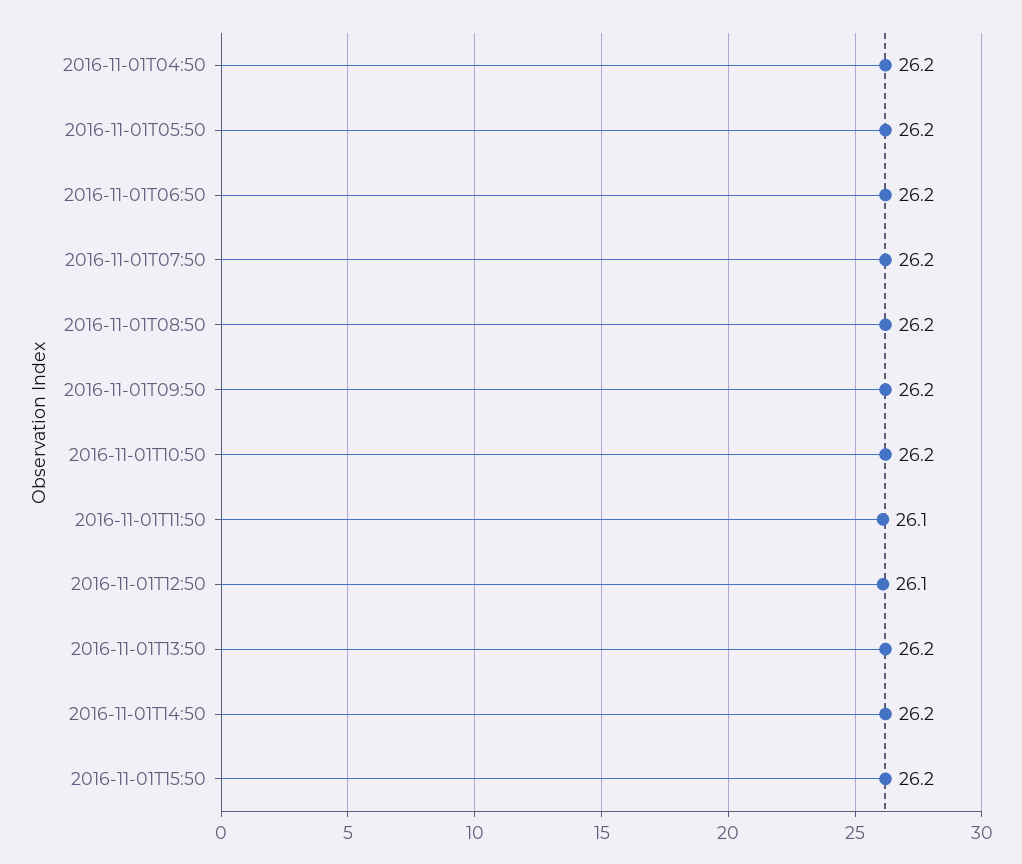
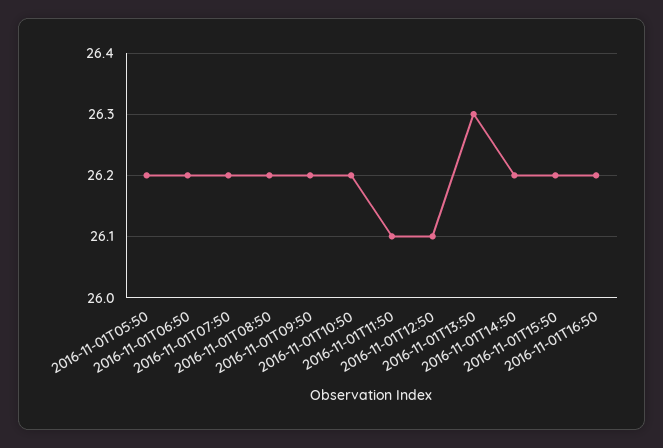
2016-11-01T04:50: 26.2 -> none
2016-11-01T13:50: 26.2 -> 26.3
2016-11-01T16:50: none -> 26.2

